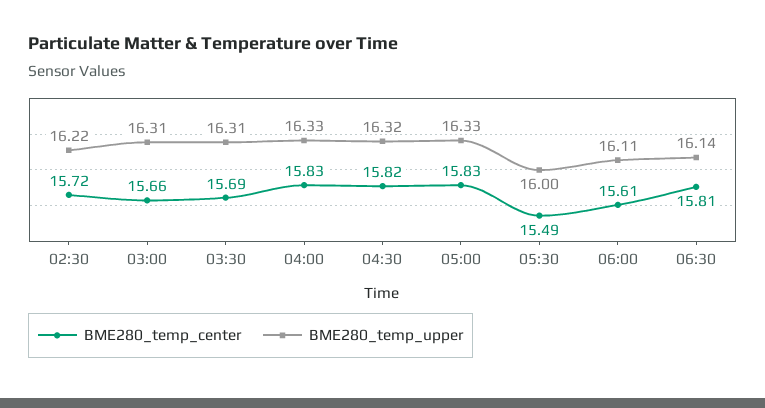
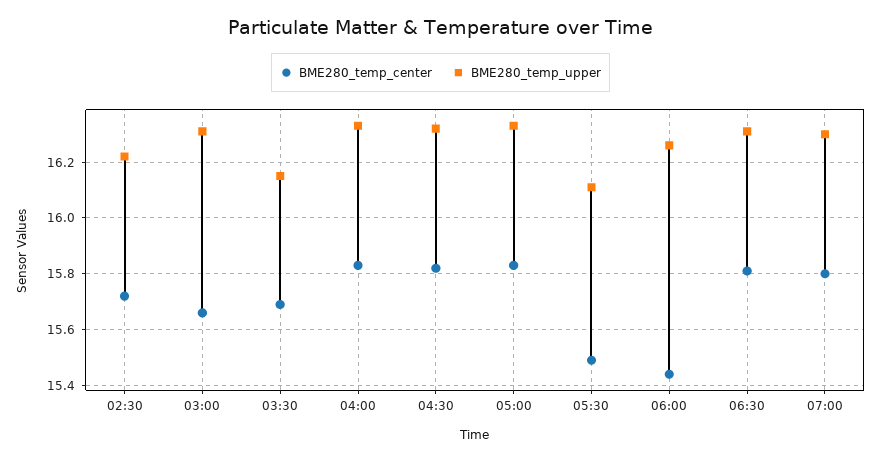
BME280_temp_upper, 03:30: 16.31 -> 16.15
BME280_temp_upper, 05:30: 16 -> 16.1
BME280_temp_center, 06:00: 15.61 -> 15.45
BME280_temp_upper, 06:00: 16.11 -> 16.25
BME280_temp_upper, 06:30: 16.14 -> 16.3
BME280_temp_center, 07:00: none -> 15.8
BME280_temp_upper, 07:00: none -> 16.3

